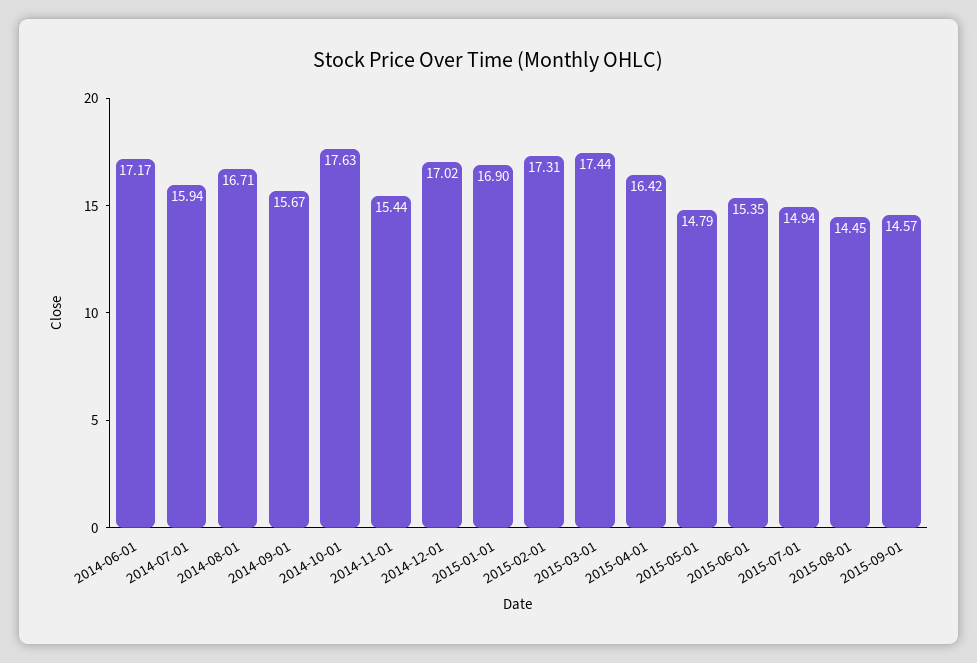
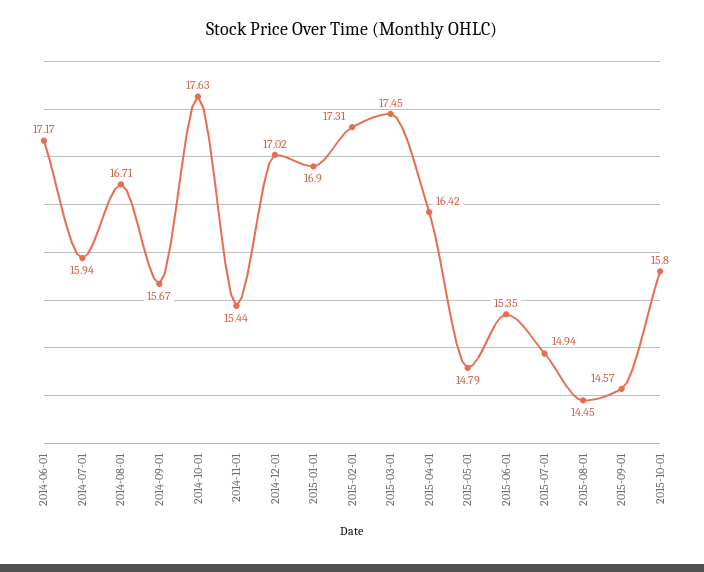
2015-03-01: 17.44 -> 17.45
2015-10-01: none -> 15.8

